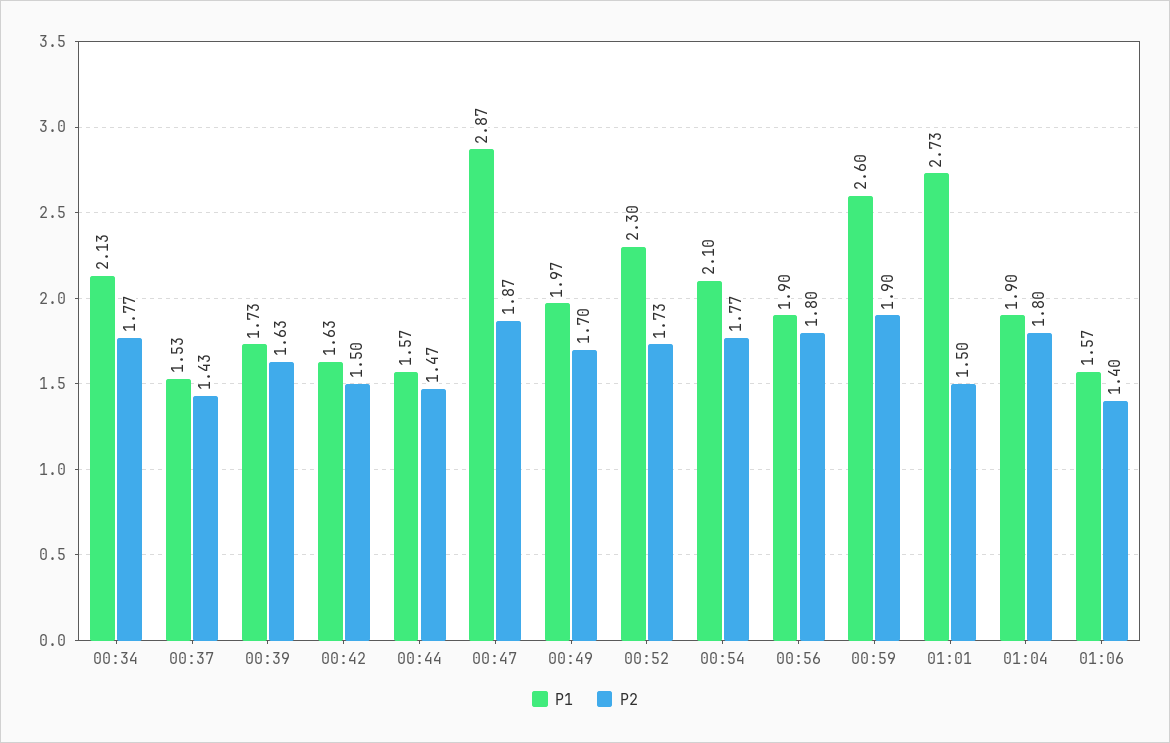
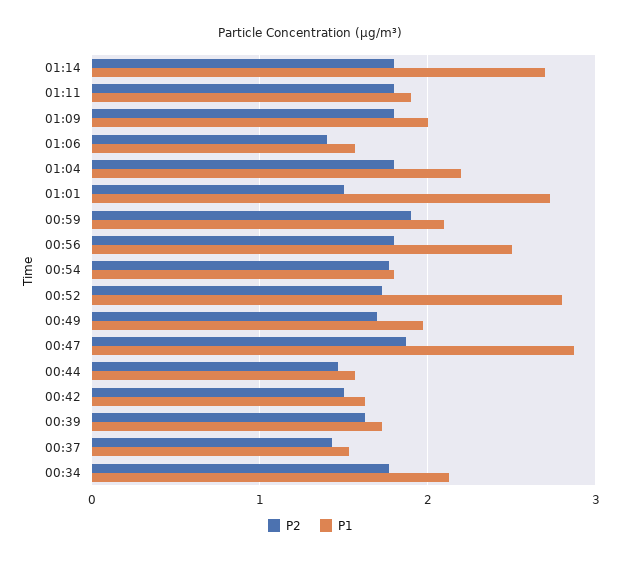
P1, 00:52: 2.3 -> 2.8
P1, 00:54: 2.1 -> 1.8
P1, 00:56: 1.9 -> 2.5
P1, 00:59: 2.6 -> 2.1
P1, 01:04: 1.9 -> 2.2
P2, 01:14: none -> 1.8
P1, 01:14: none -> 2.7
P2, 01:11: none -> 1.8
P1, 01:11: none -> 1.9
P2, 01:09: none -> 1.8
P1, 01:09: none -> 2

